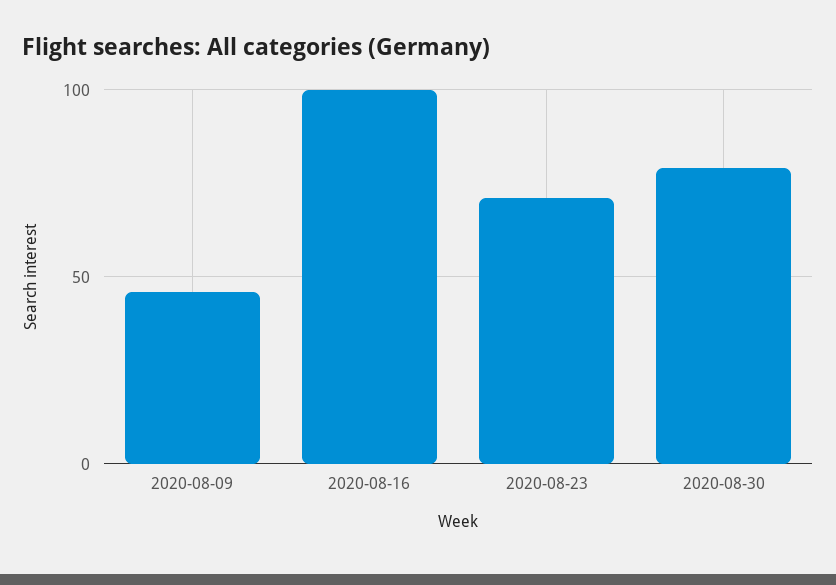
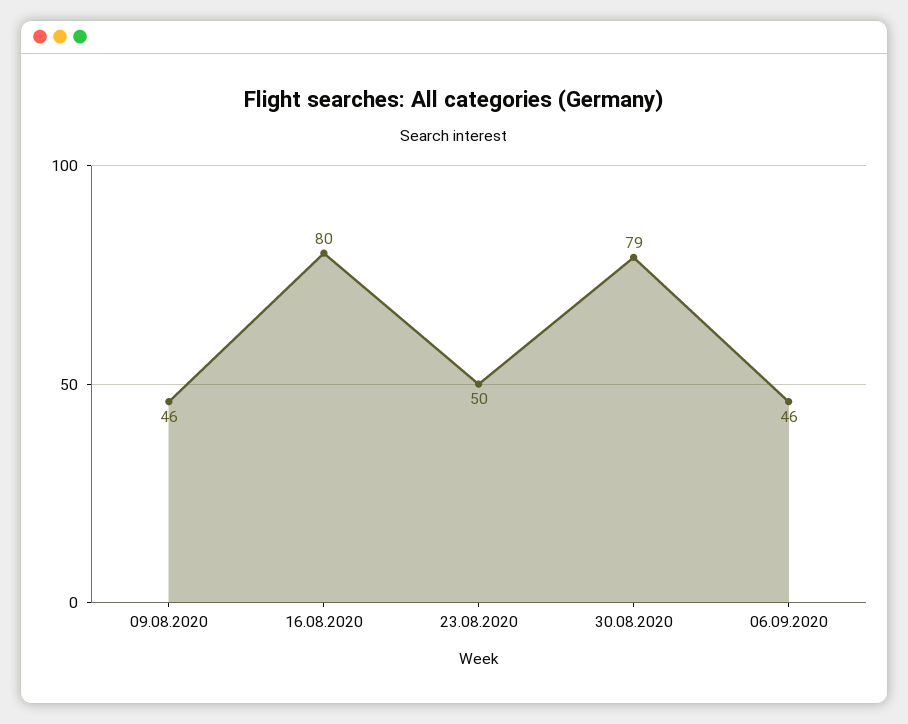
2020-08-16: 100 -> 80
2020-08-23: 70 -> 50
06.09.2020: none -> 46

